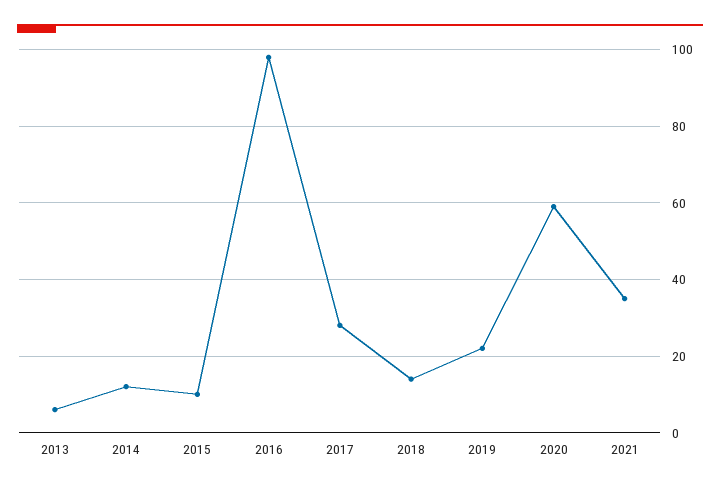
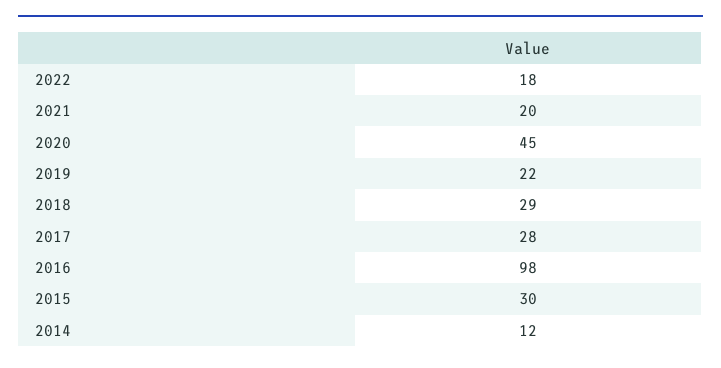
2013: 5 -> none
2015: 10 -> 30
2018: 15 -> 29
2020: 60 -> 45
2021: 35 -> 20
2022: none -> 18

